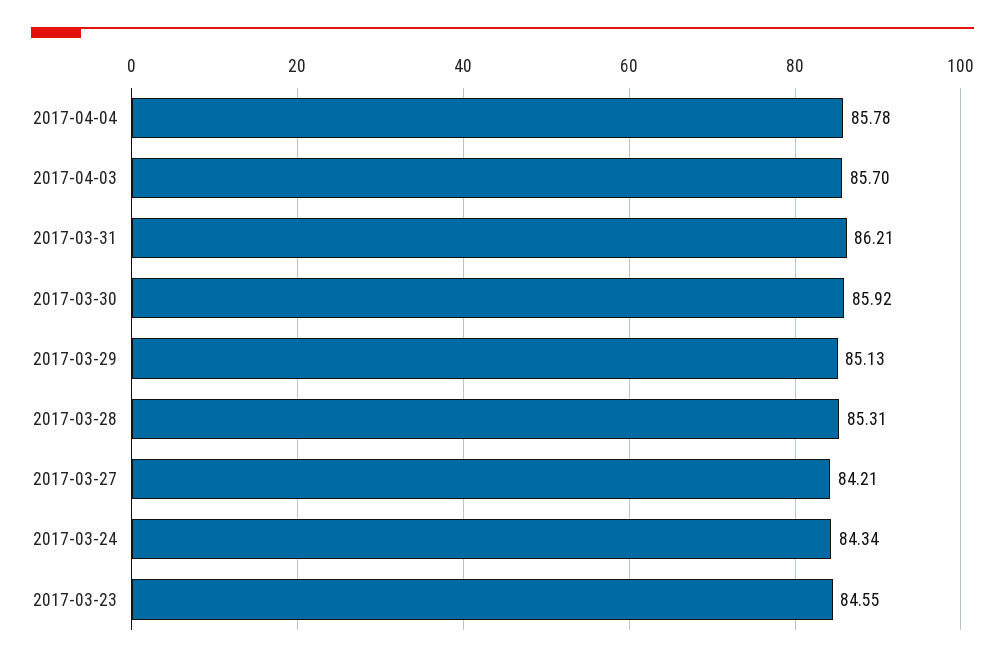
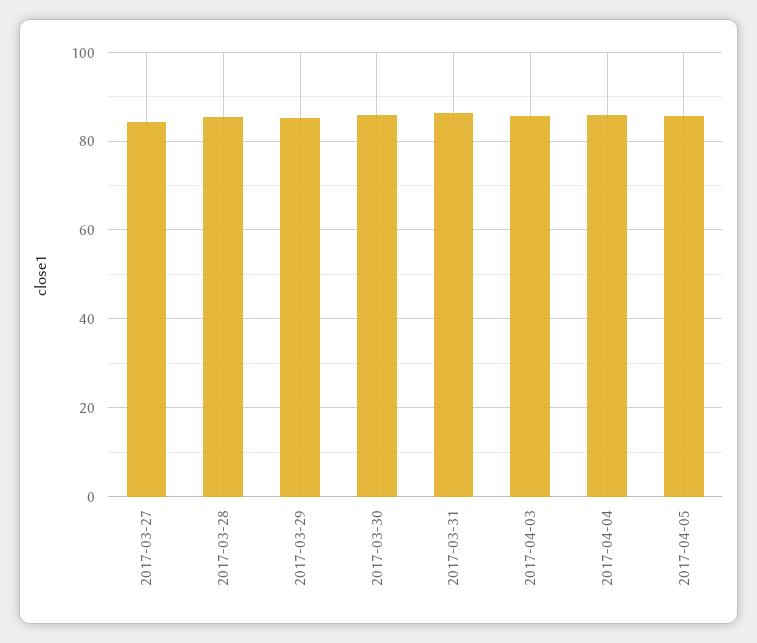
2017-03-24: 84.34 -> none
2017-03-23: 84.55 -> none
2017-04-05: none -> 86

